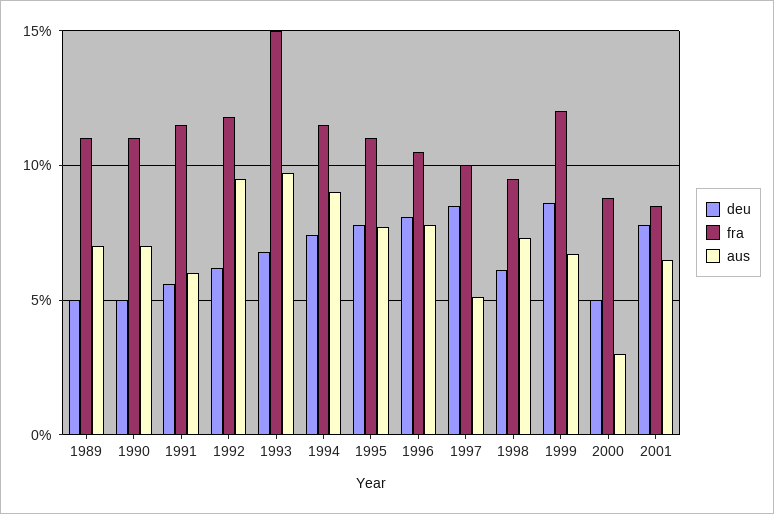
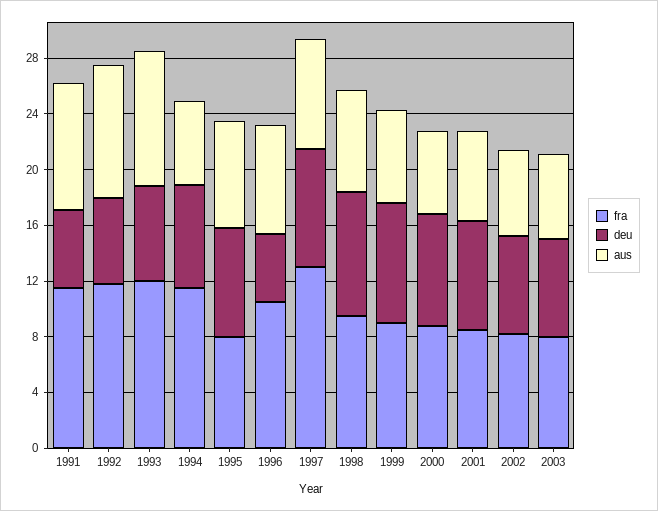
deu, 1989: 5 -> none
fra, 1989: 11 -> none
aus, 1989: 7 -> none
deu, 1990: 5 -> none
fra, 1990: 11 -> none
aus, 1990: 7 -> none
aus, 1991: 6 -> 9
fra, 1993: 15 -> 12
aus, 1994: 9 -> 6
fra, 1995: 11 -> 8
deu, 1996: 8 -> 5
fra, 1997: 10 -> 13
aus, 1997: 5 -> 8
deu, 1998: 6 -> 9
fra, 1999: 12 -> 9
deu, 2000: 5 -> 8
aus, 2000: 3 -> 6
fra, 2002: none -> 8
deu, 2002: none -> 7
aus, 2002: none -> 6
fra, 2003: none -> 8
deu, 2003: none -> 7
aus, 2003: none -> 6

